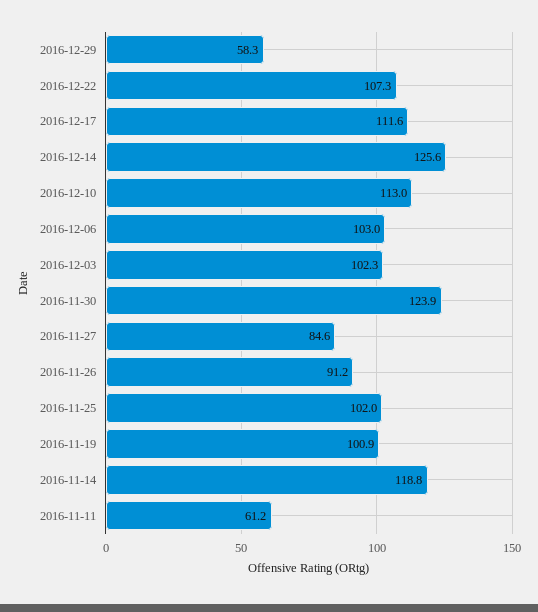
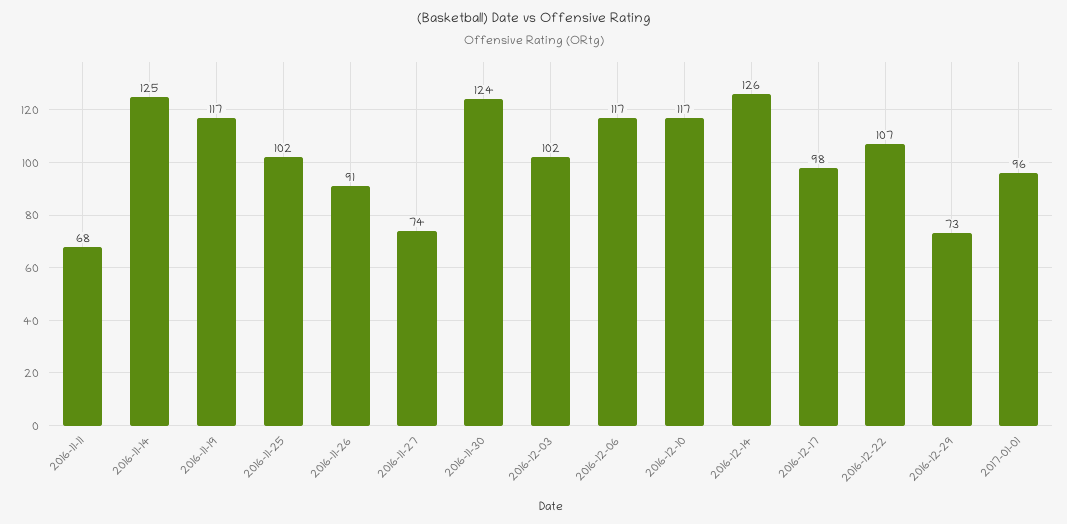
2016-12-29: 58.3 -> 73
2016-12-17: 111.6 -> 98
2016-12-10: 113 -> 117
2016-12-06: 103 -> 117
2016-11-27: 84.6 -> 74
2016-11-19: 100.9 -> 117
2016-11-14: 118.8 -> 125
2016-11-11: 61.2 -> 68
2017-01-01: none -> 96

